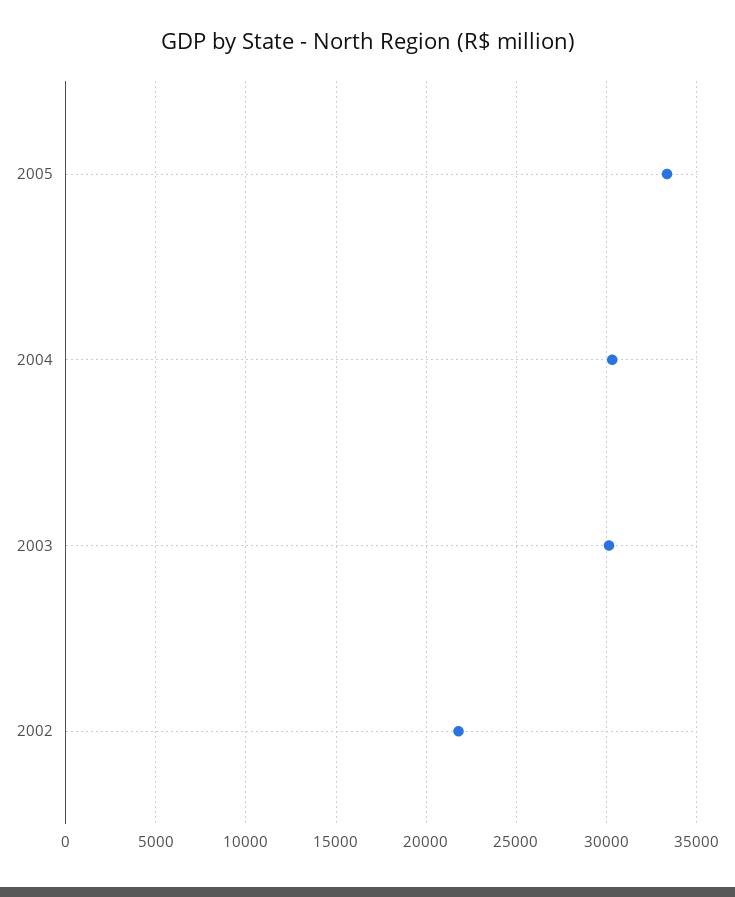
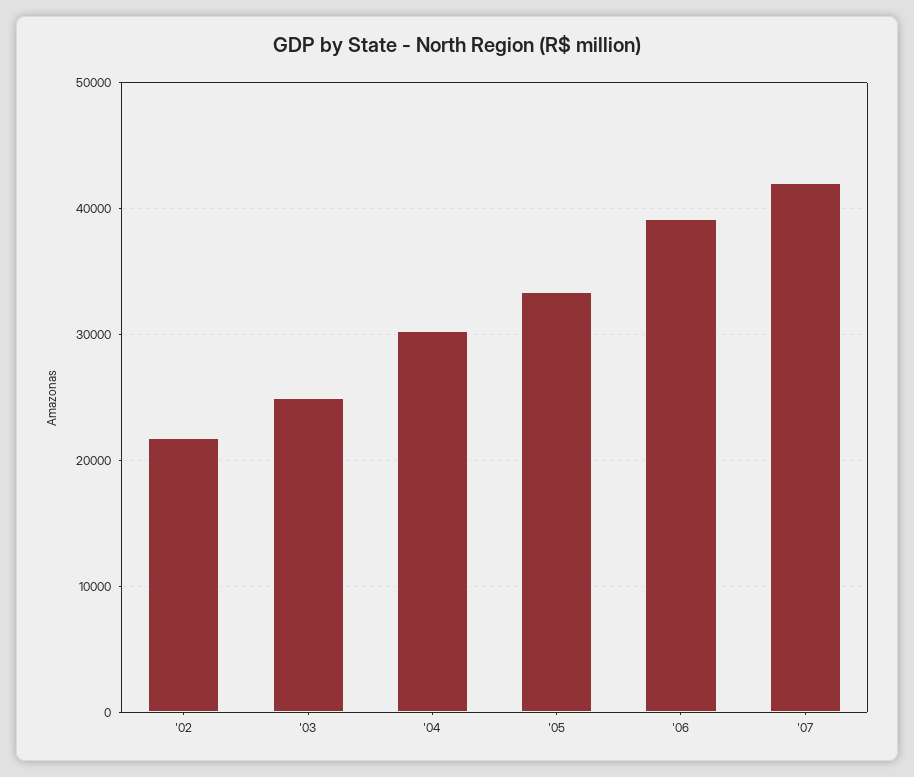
2003: 30000 -> 25000
'06: none -> 39000
'07: none -> 42000

